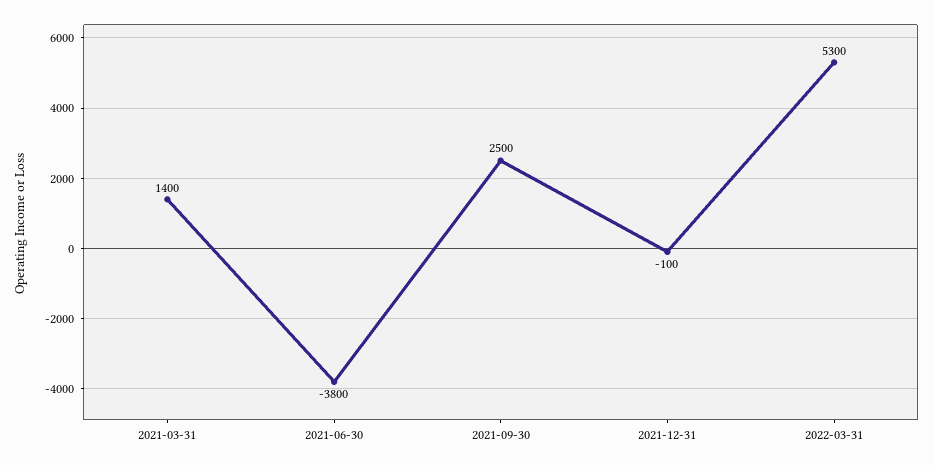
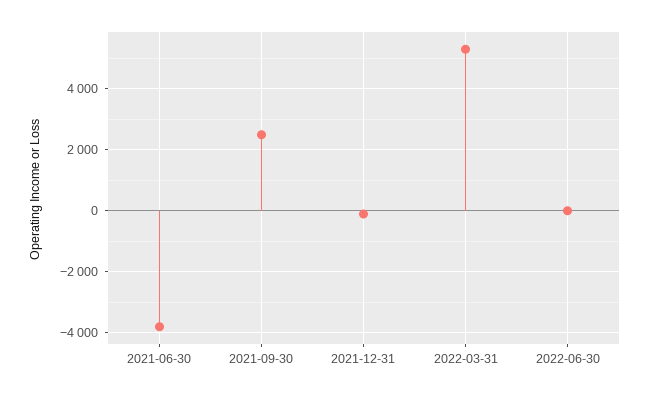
2021-03-31: 1400 -> none
2022-06-30: none -> 0

